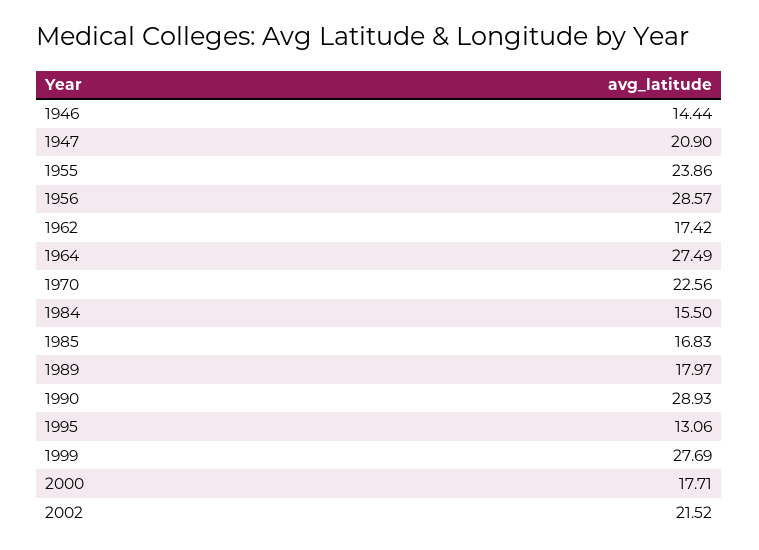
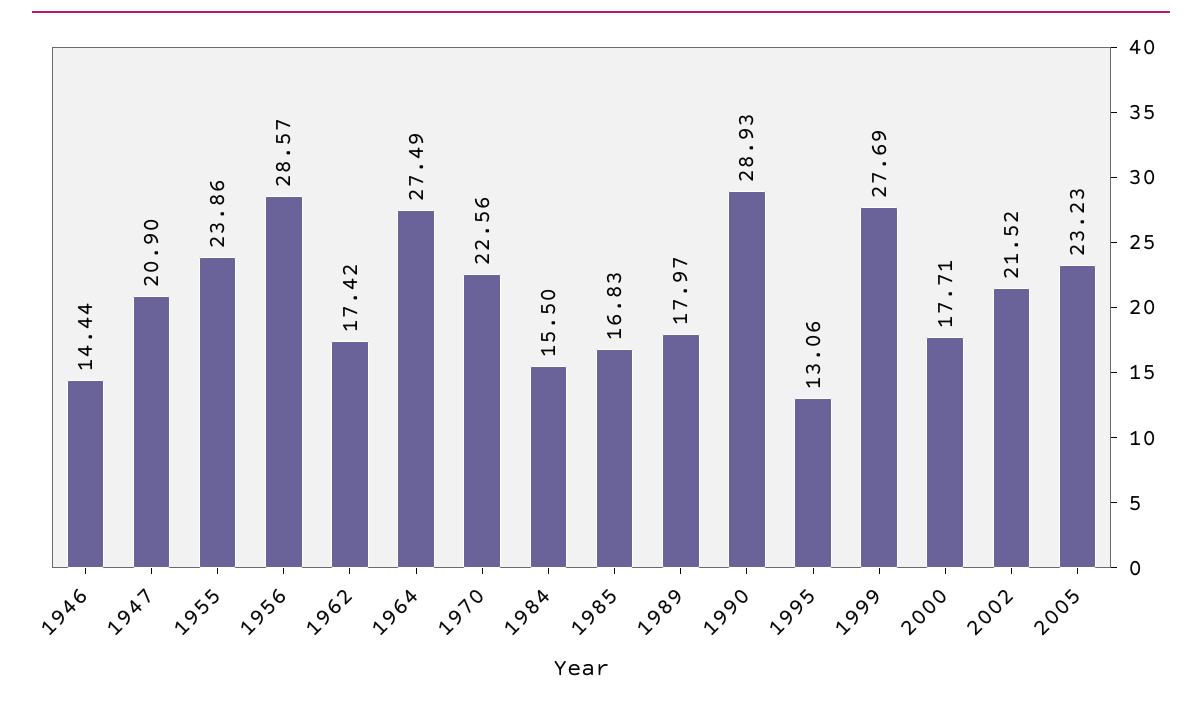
2005: none -> 23.23

